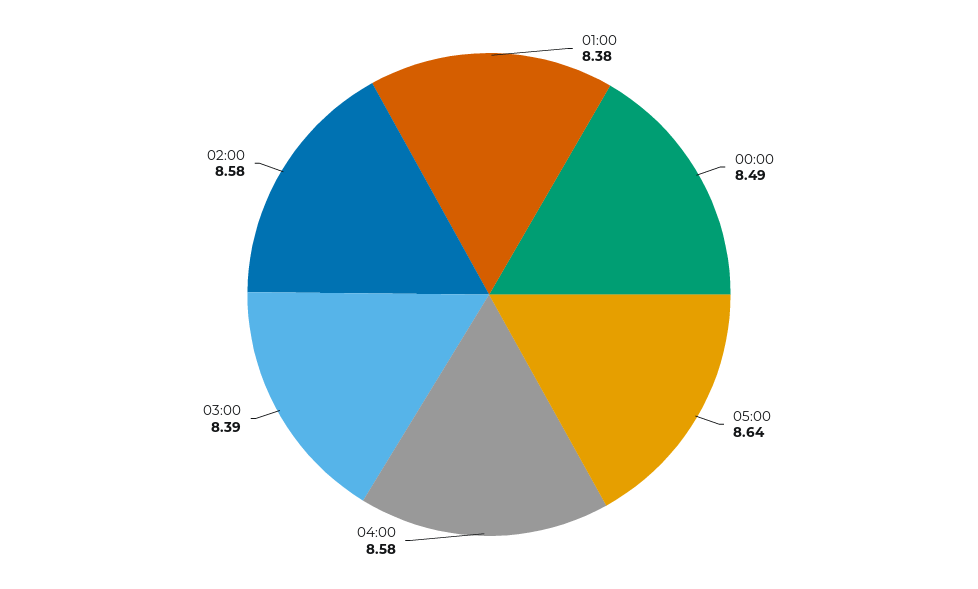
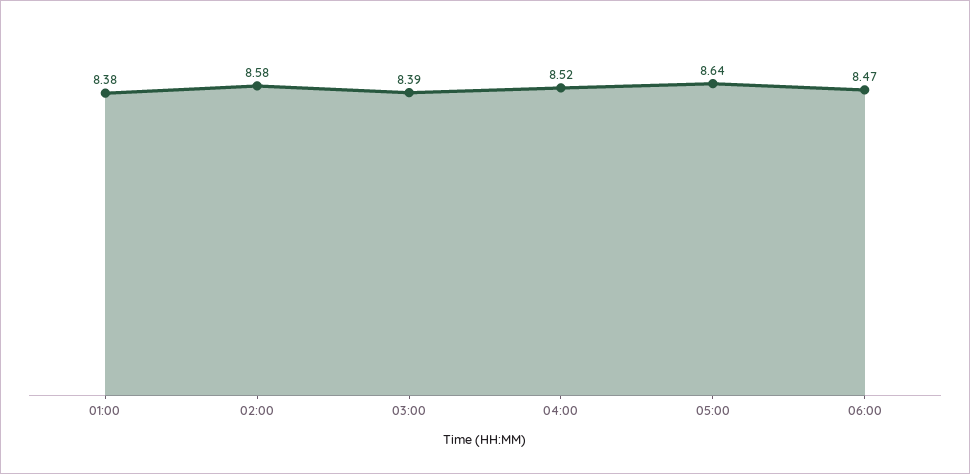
00:00: 8.49 -> none
04:00: 8.58 -> 8.52
06:00: none -> 8.47

